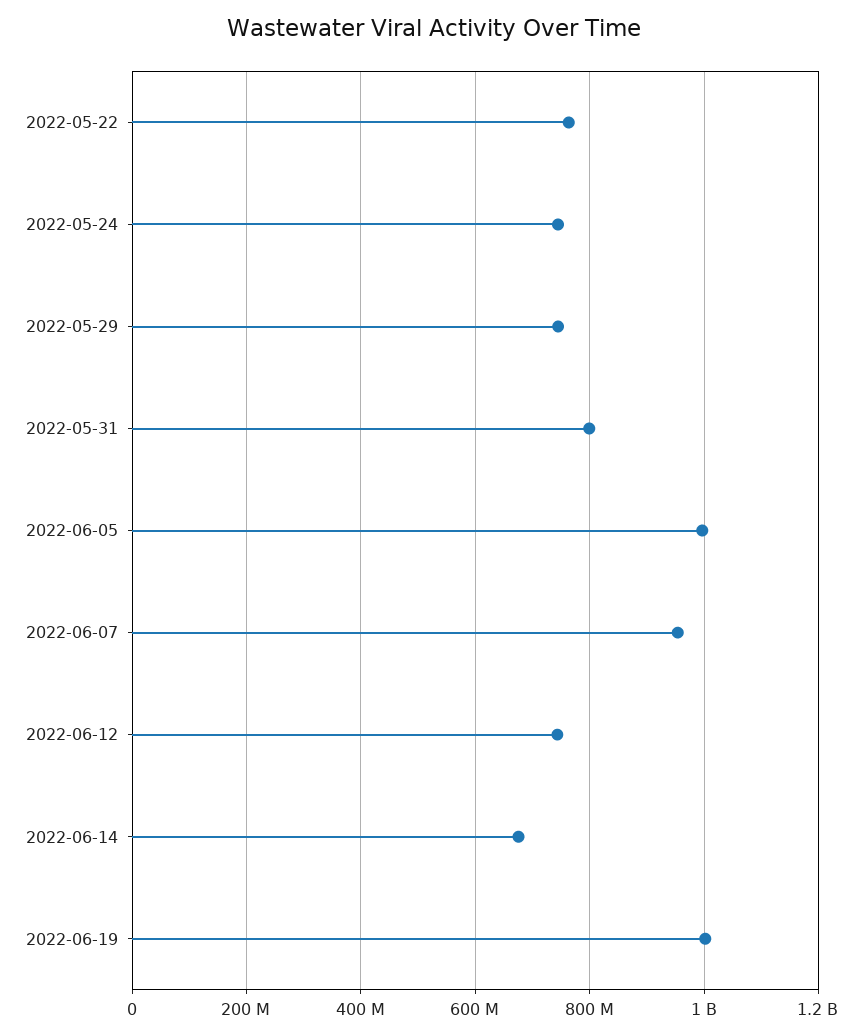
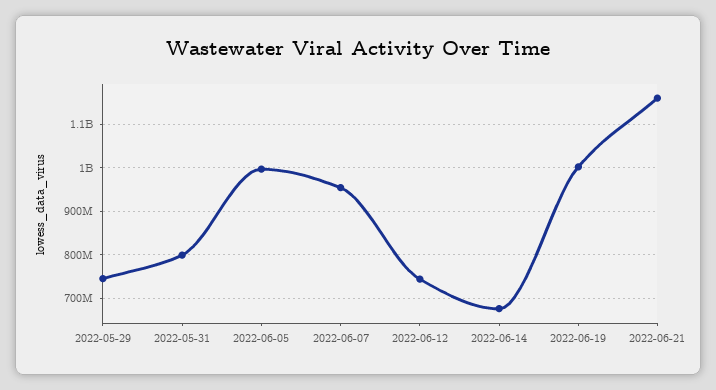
2022-05-22: 760000000 -> none
2022-05-24: 740000000 -> none
2022-06-21: none -> 1160000000

